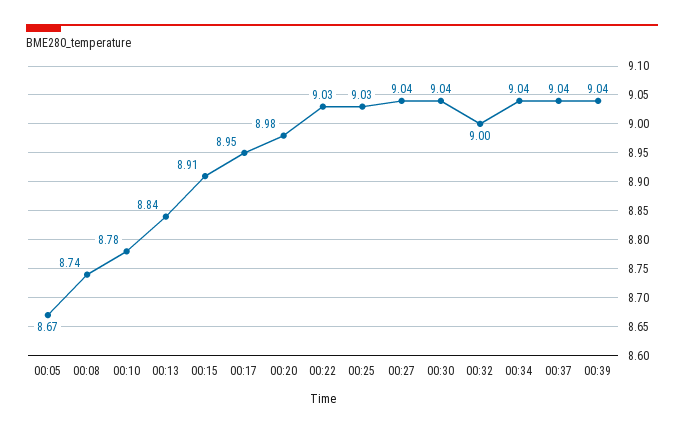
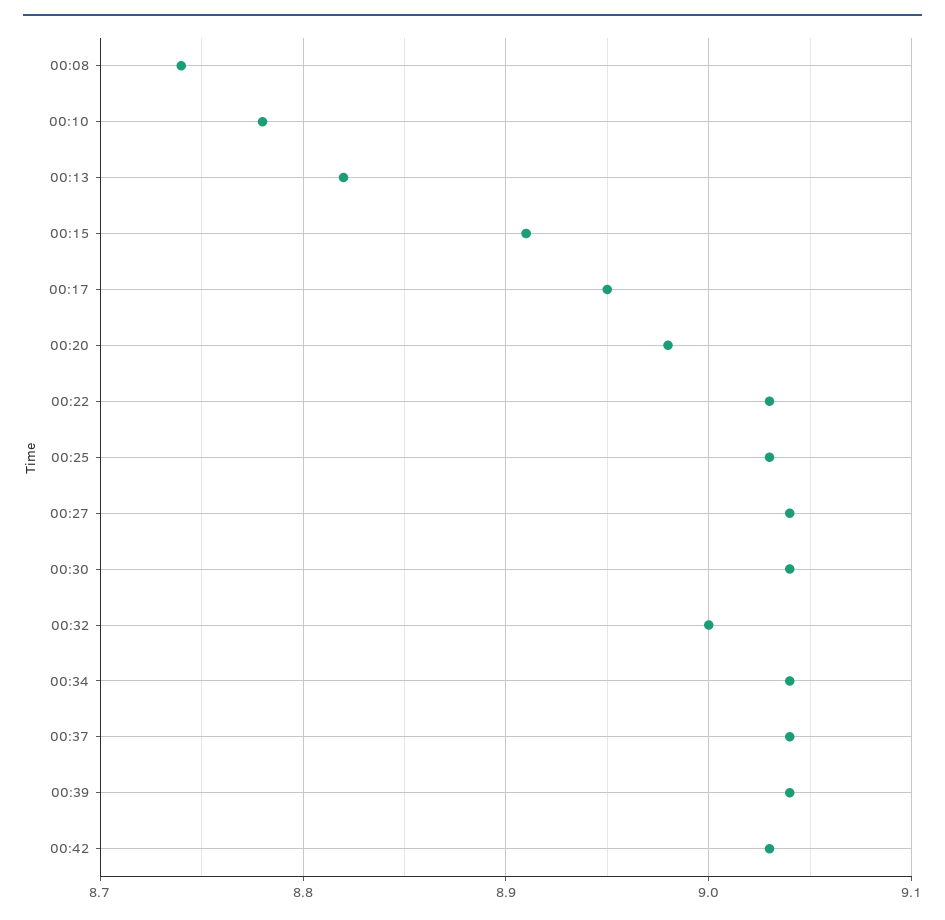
00:05: 8.67 -> none
00:13: 8.84 -> 8.82
00:42: none -> 9.03

